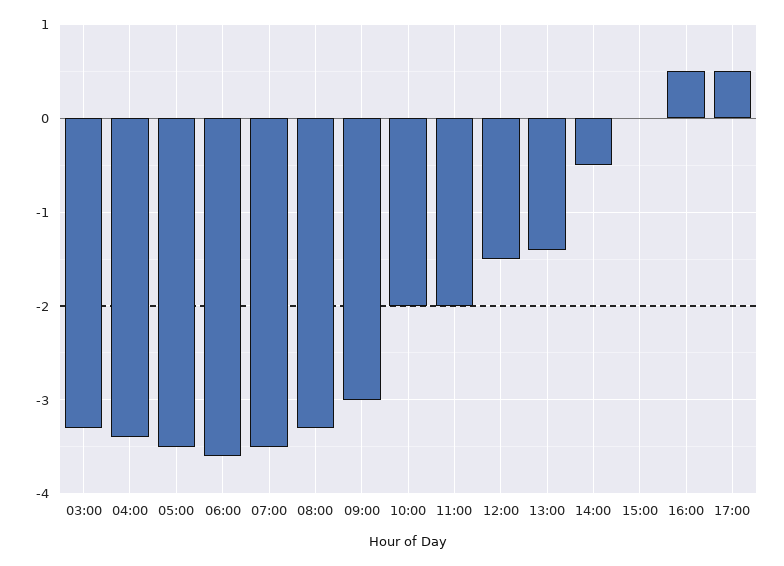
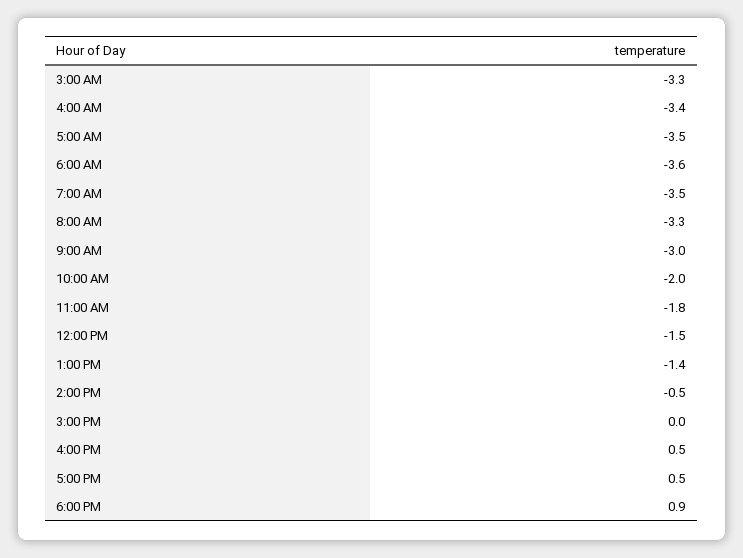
11:00: -2 -> -1.8
6:00 PM: none -> 0.9

